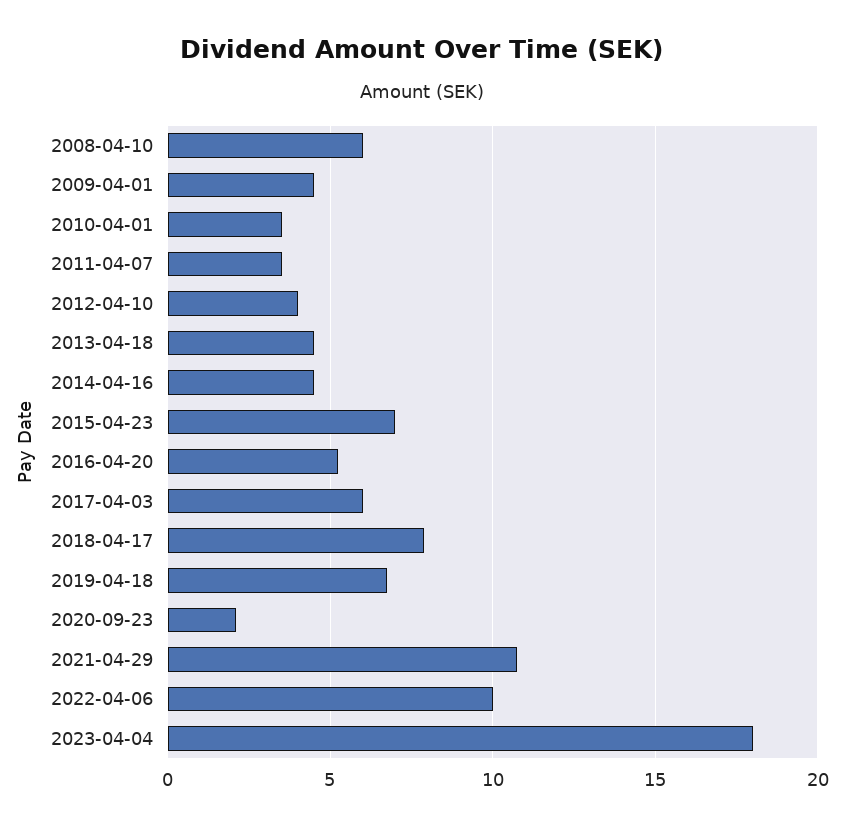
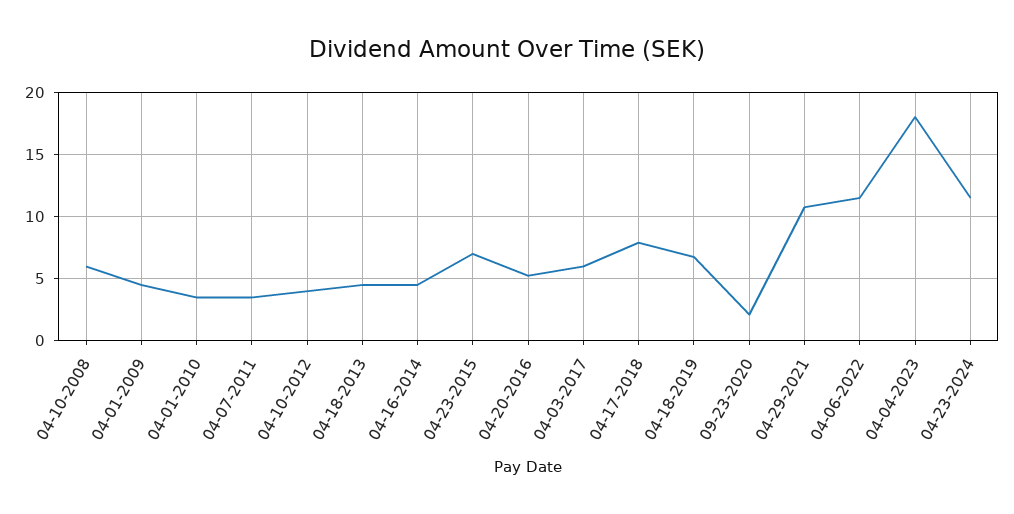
2022-04-06: 10 -> 11.5
04-23-2024: none -> 11.5

